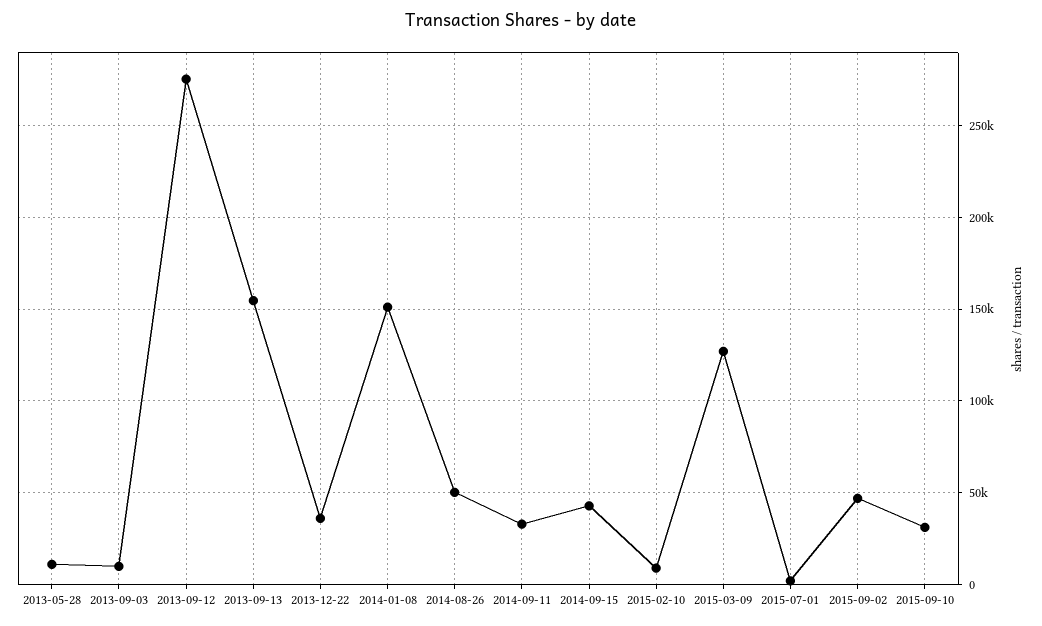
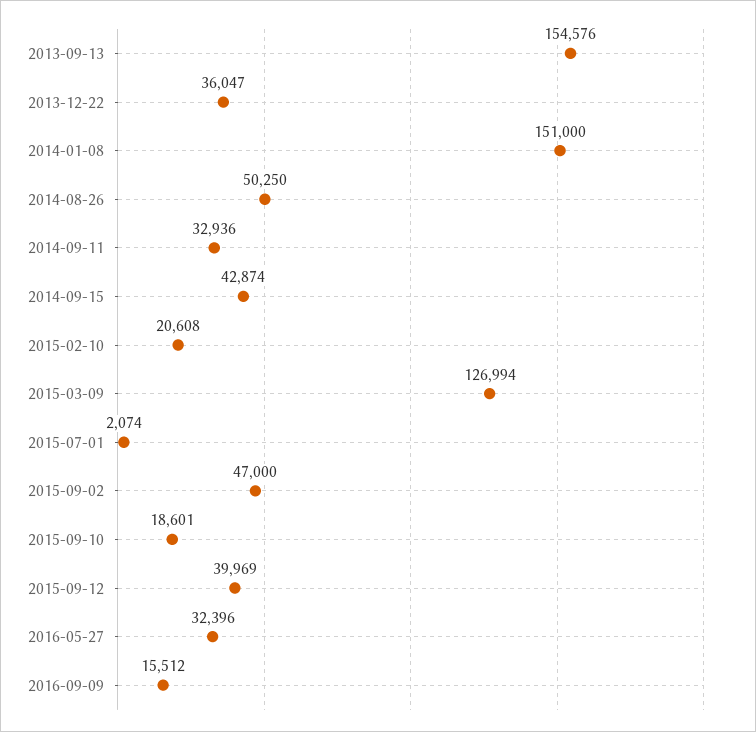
2013-05-28: 10000 -> none
2013-09-03: 10000 -> none
2013-09-12: 275000 -> none
2015-02-10: 10000 -> 20608
2015-09-10: 30000 -> 18601
2015-09-12: none -> 39969
2016-05-27: none -> 32396
2016-09-09: none -> 15512

